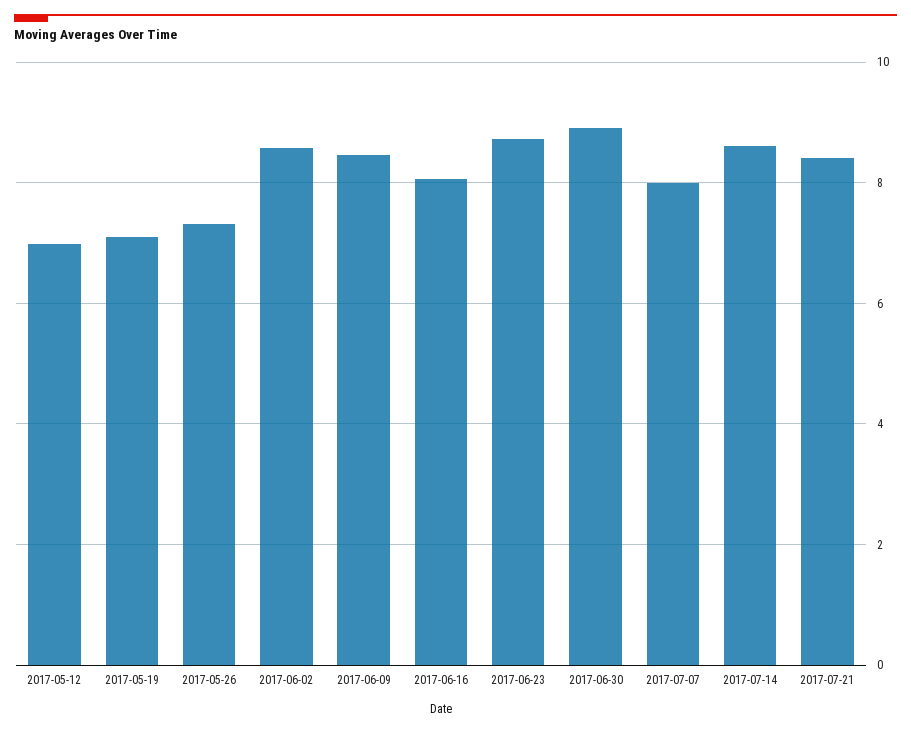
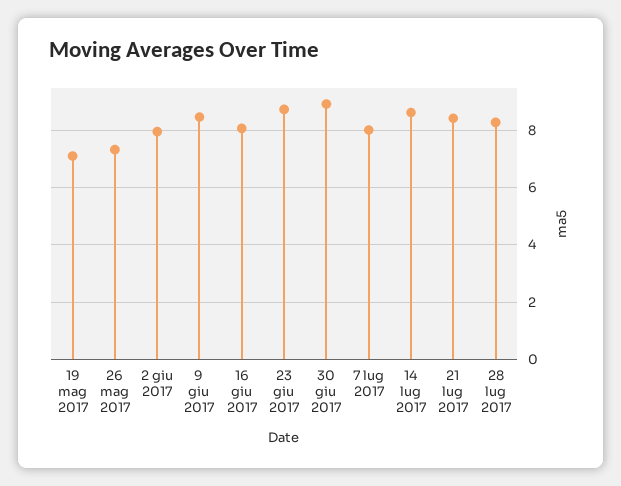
2017-05-12: 7 -> none
2017-06-02: 8.6 -> 8
28 lug 2017: none -> 8.25

